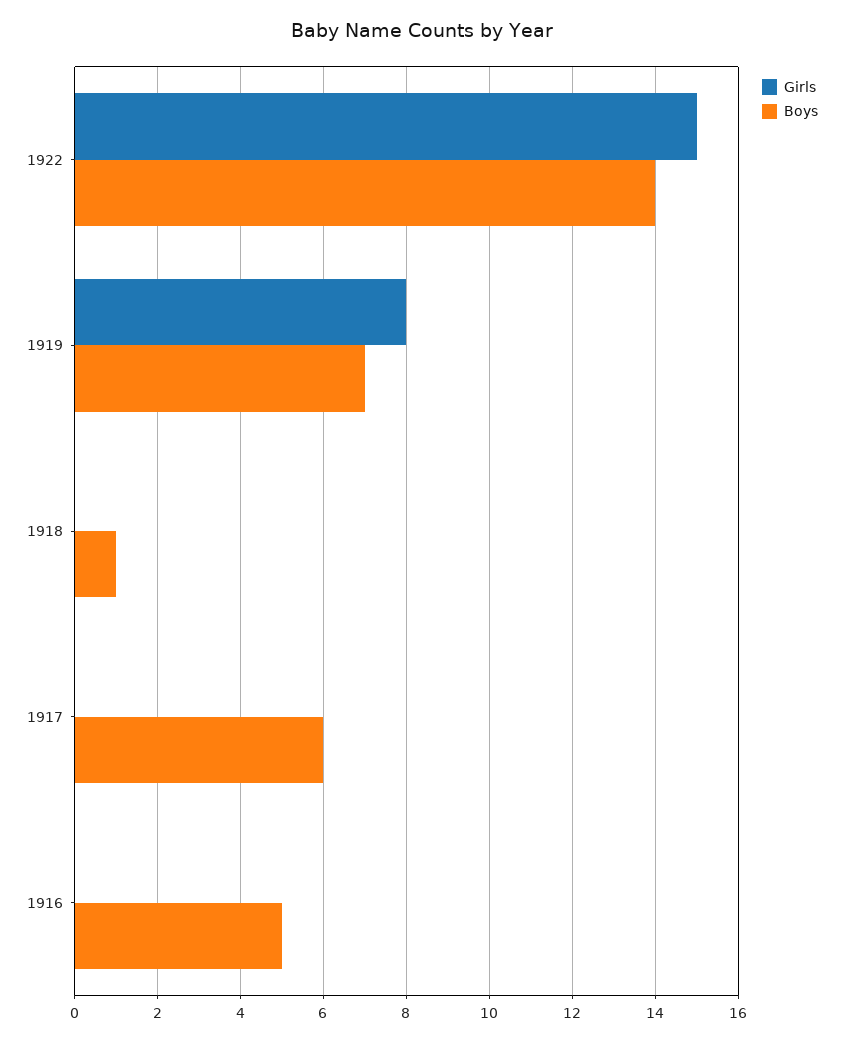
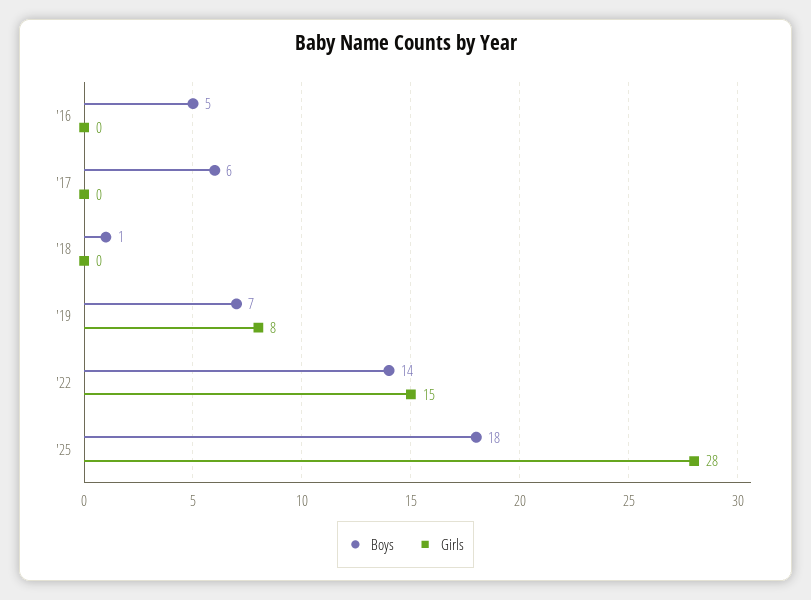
Boys, '25: none -> 18
Girls, '25: none -> 28

